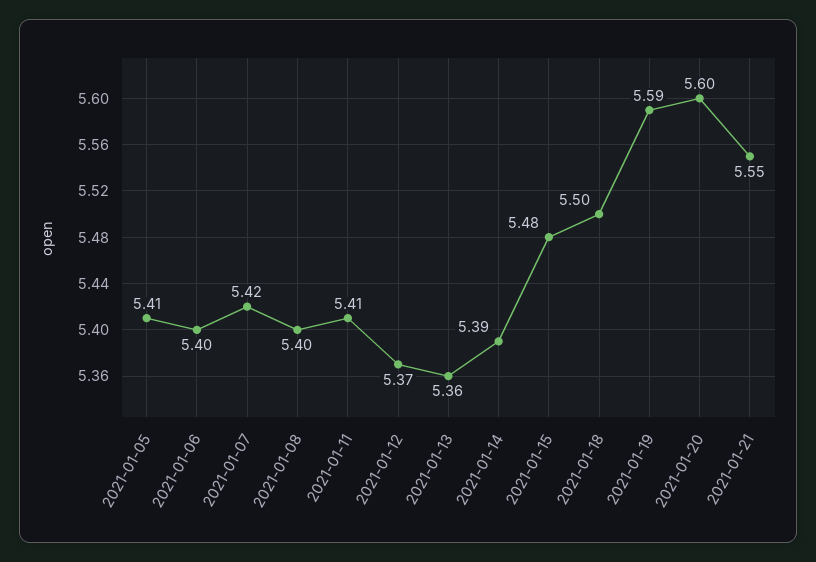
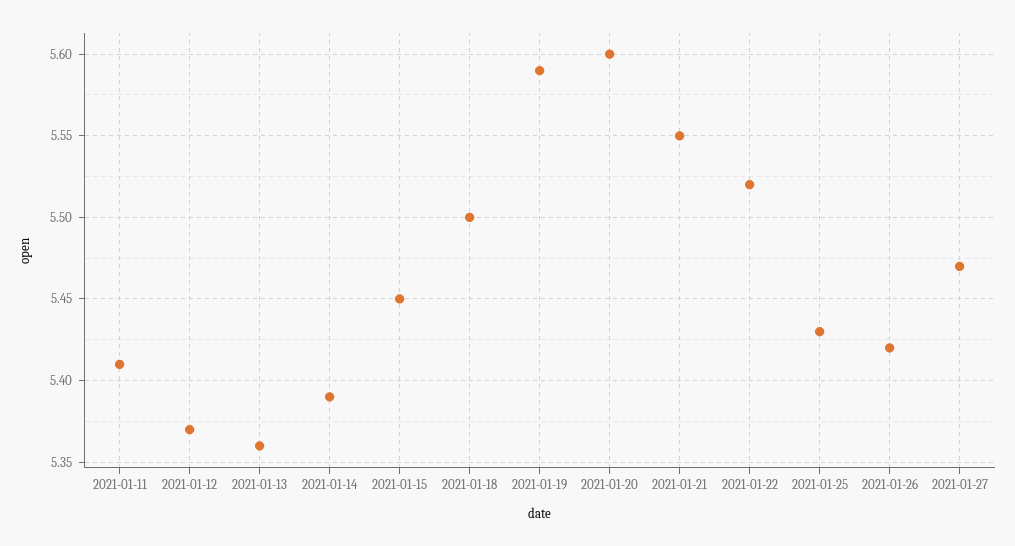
2021-01-05: 5.41 -> none
2021-01-06: 5.4 -> none
2021-01-07: 5.42 -> none
2021-01-08: 5.4 -> none
2021-01-15: 5.48 -> 5.45
2021-01-22: none -> 5.52
2021-01-25: none -> 5.43
2021-01-26: none -> 5.42
2021-01-27: none -> 5.47

